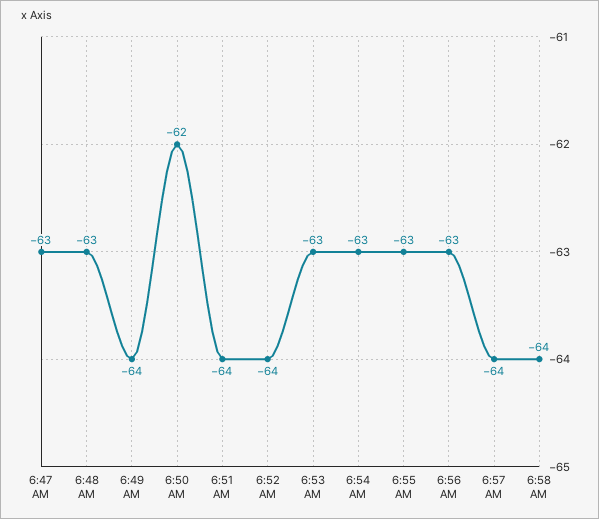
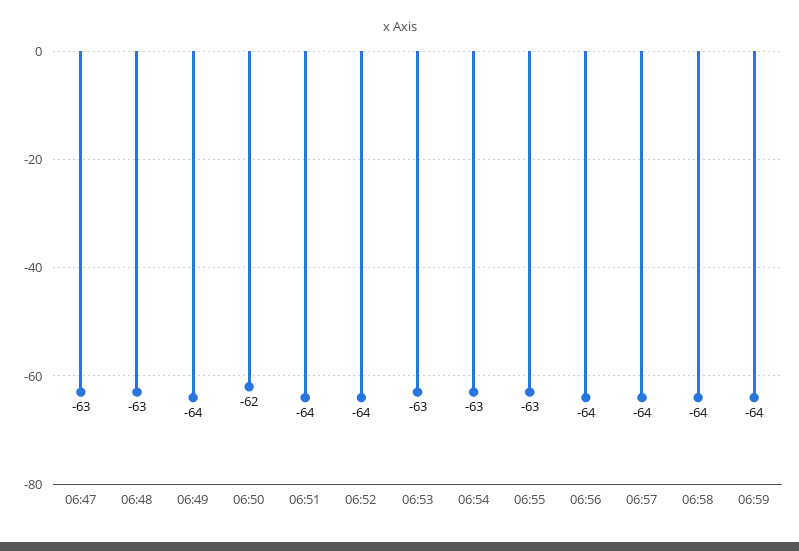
6:56 AM: -63 -> -64
06:59: none -> -64

